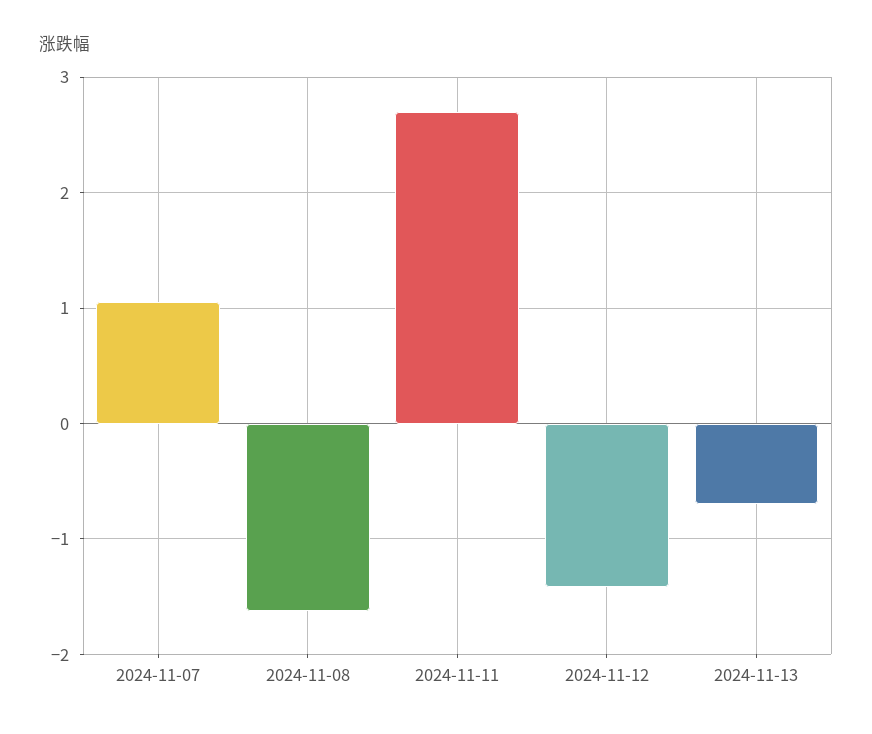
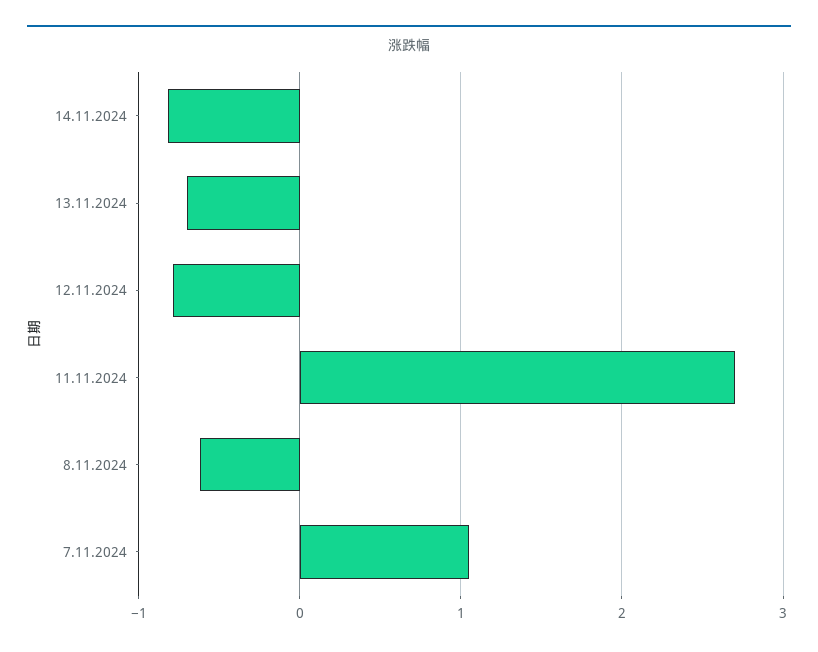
2024-11-08: -1.6 -> -0.6
2024-11-12: -1.4 -> -0.8
14.11.2024: none -> -0.8

